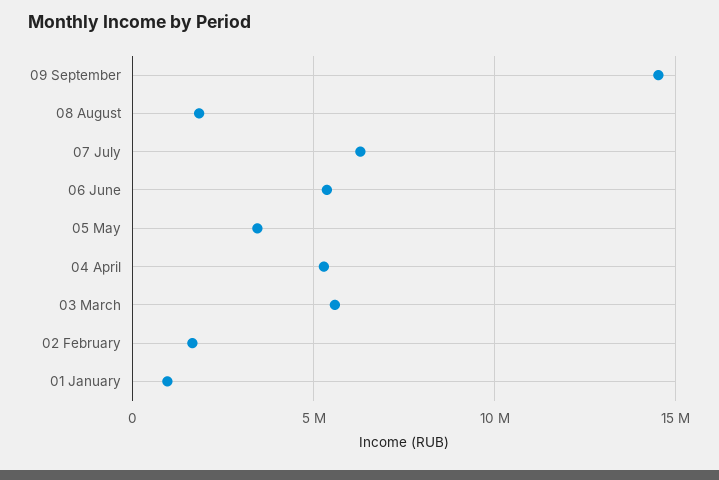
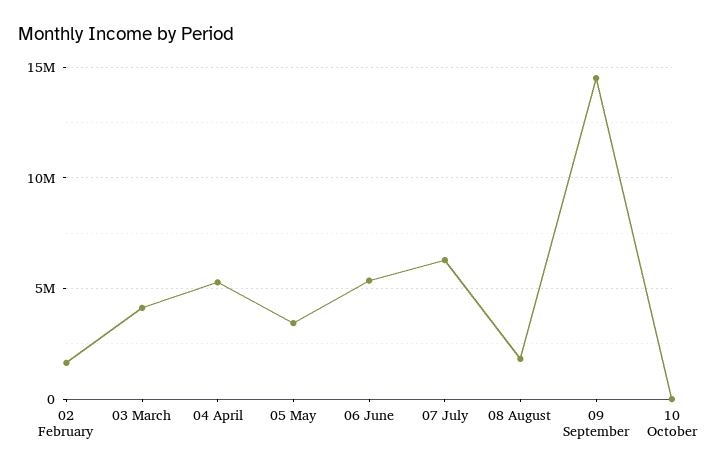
03 March: 5500000 -> 4000000
01 January: 1000000 -> none
10 October: none -> 0

